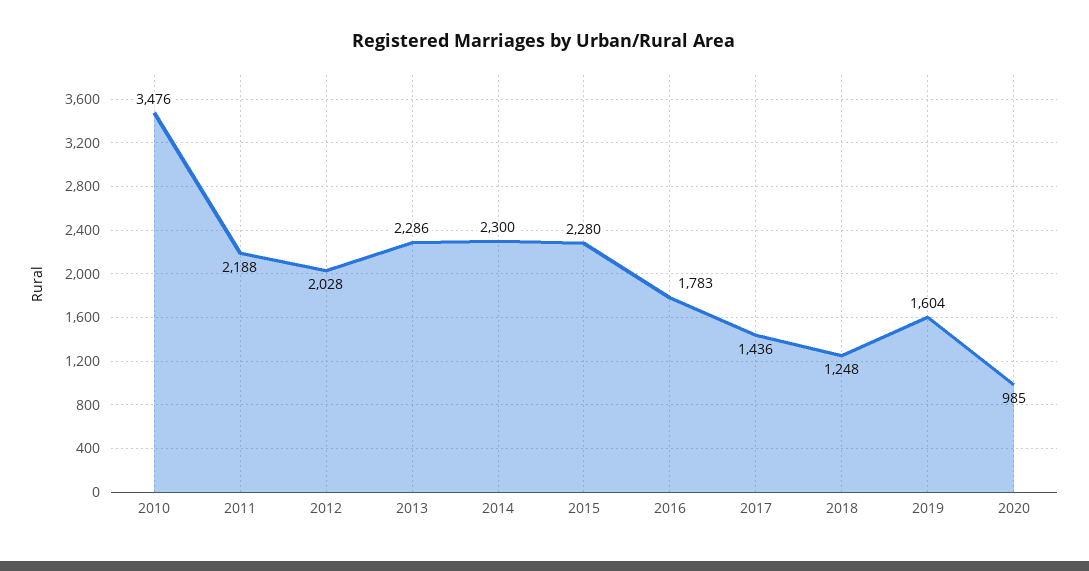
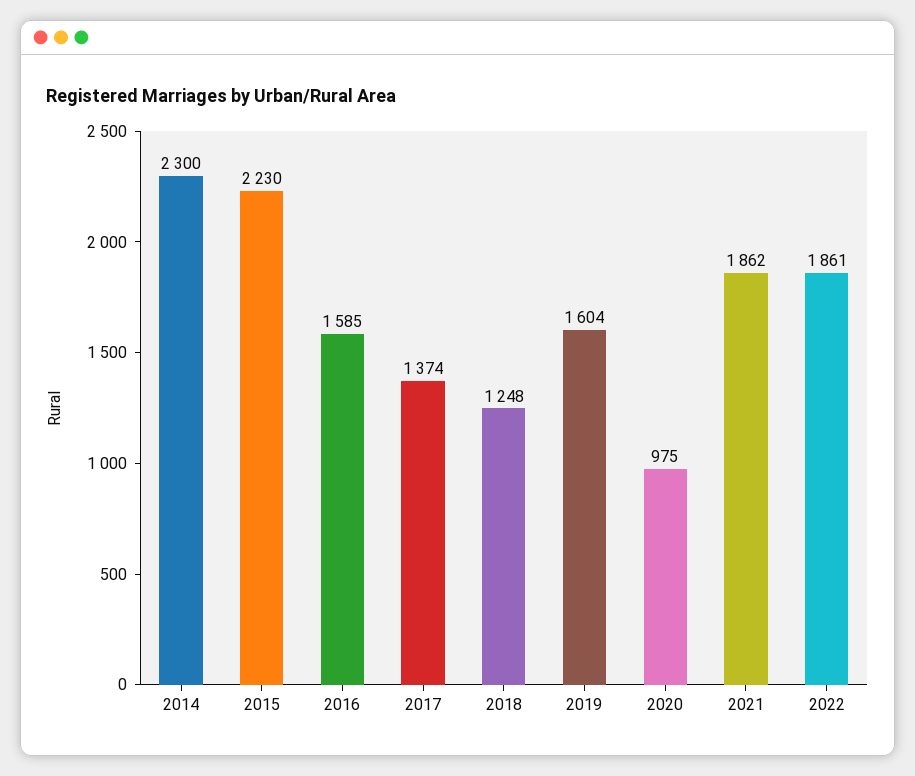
2010: 3476 -> none
2011: 2188 -> none
2012: 2028 -> none
2013: 2286 -> none
2015: 2280 -> 2230
2016: 1783 -> 1585
2017: 1436 -> 1374
2020: 985 -> 975
2021: none -> 1862
2022: none -> 1861

